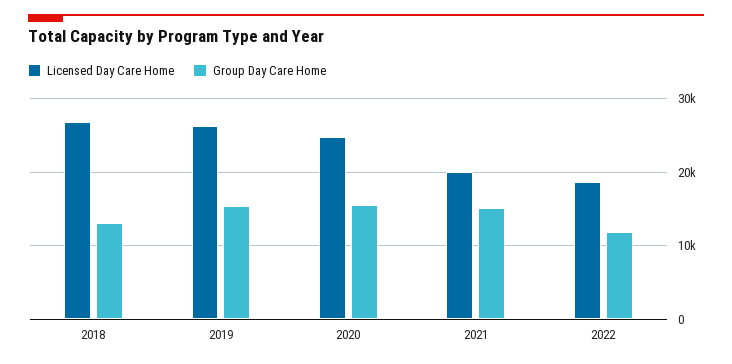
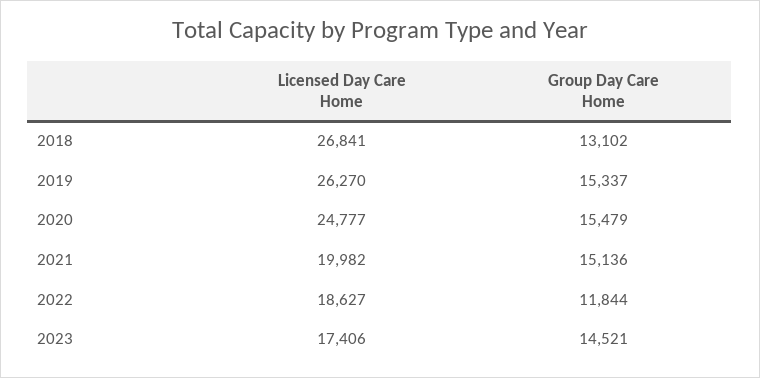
Licensed Day Care Home, 2023: none -> 17406
Group Day Care Home, 2023: none -> 14521

